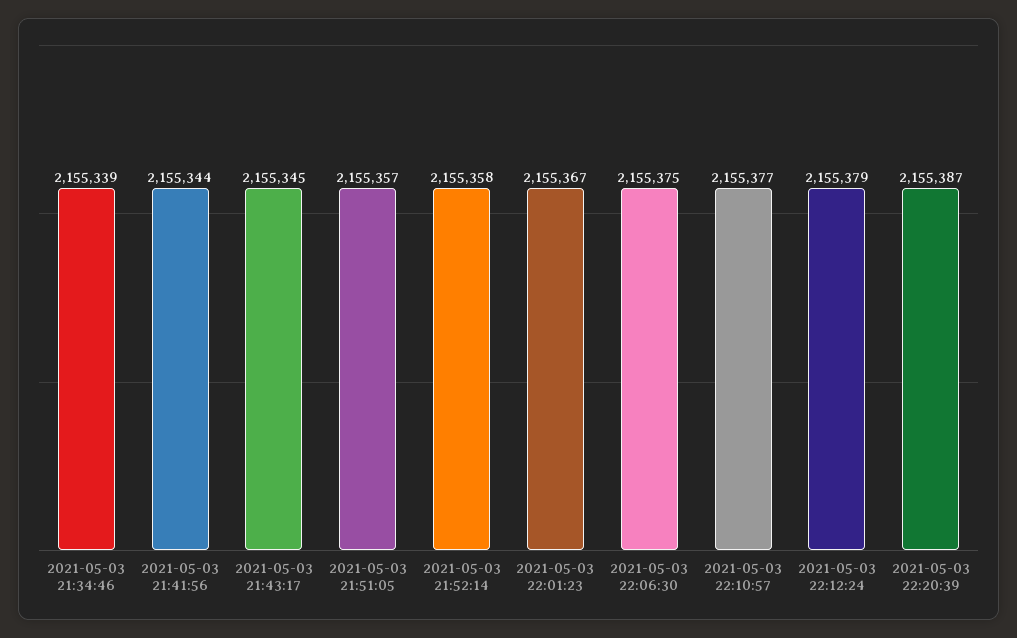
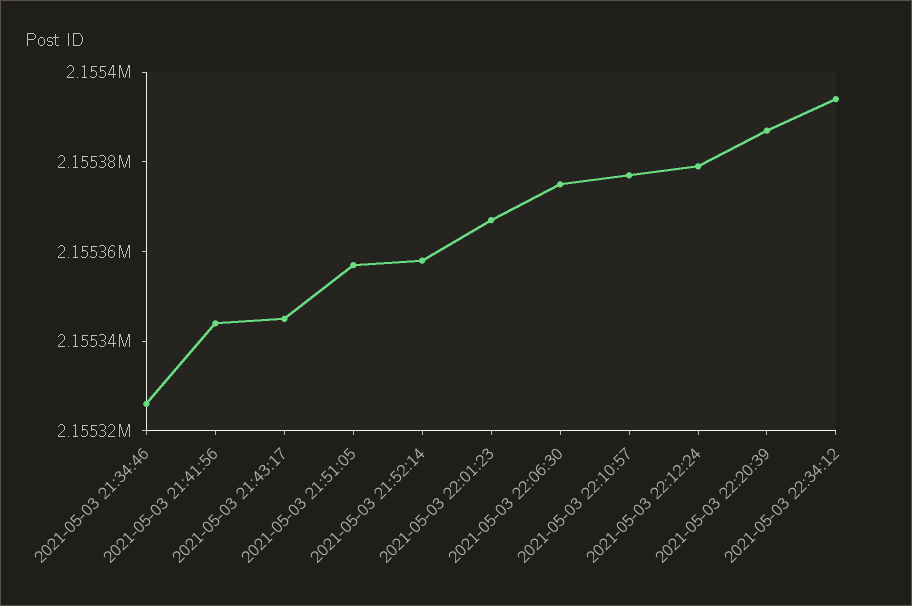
2021-05-03 21:34:46: 2155339 -> 2155325
2021-05-03 22:34:12: none -> 2155395

